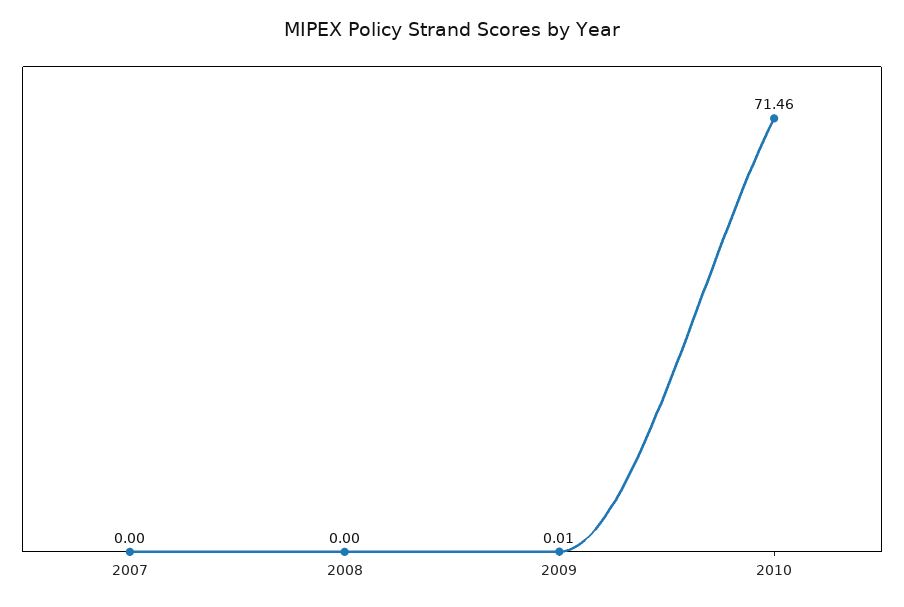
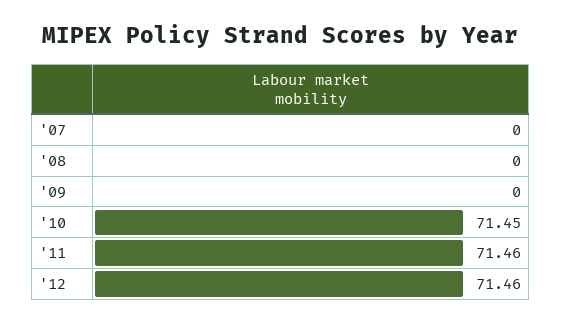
2009: 0.01 -> 0
2010: 71.46 -> 71.45
'11: none -> 71.46
'12: none -> 71.46

